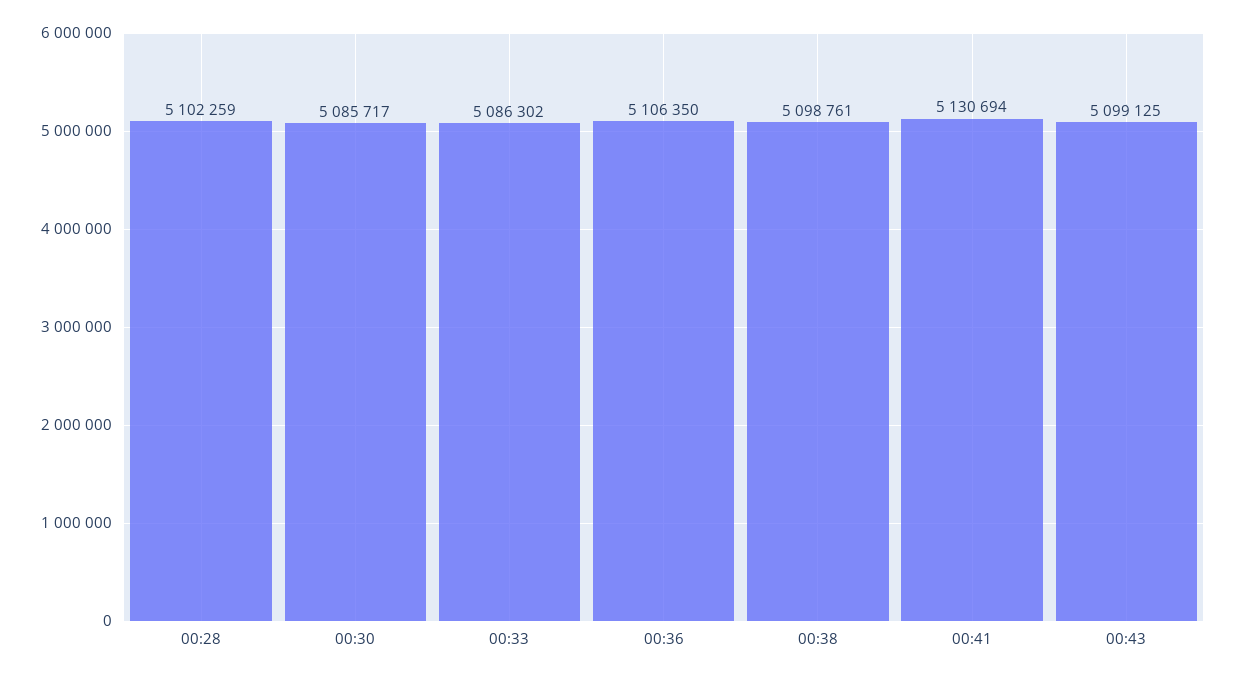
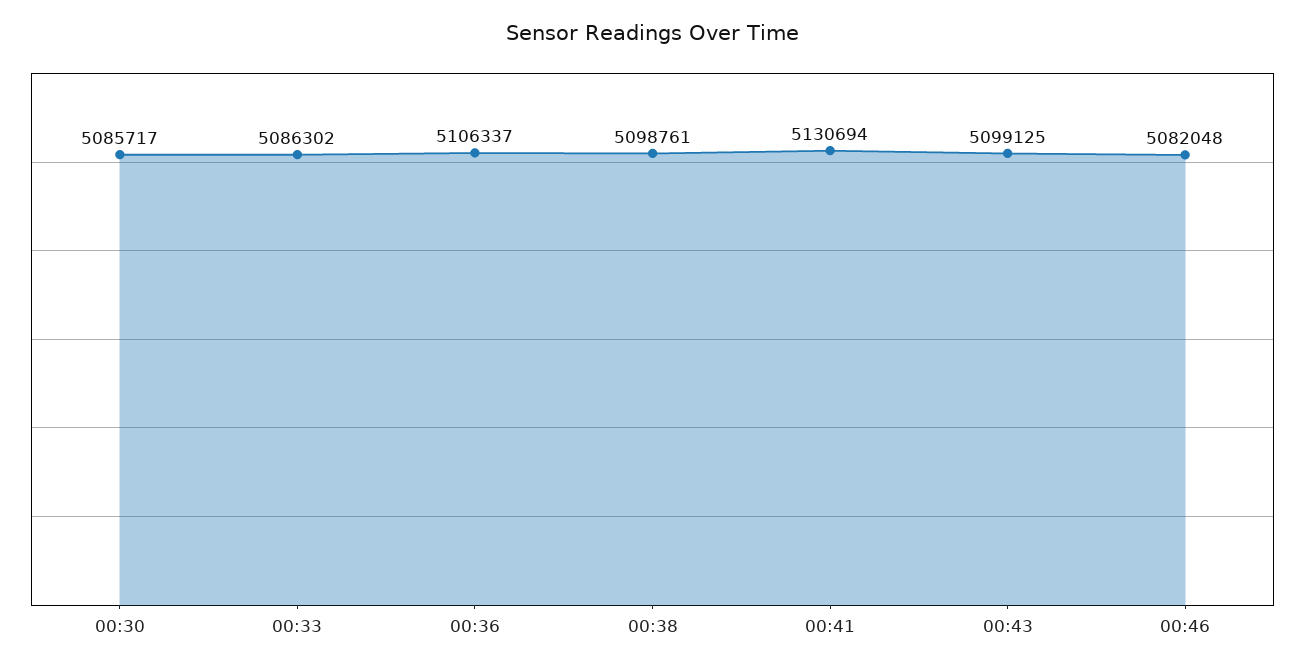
00:28: 5102259 -> none
00:36: 5106350 -> 5106337
00:46: none -> 5082048

